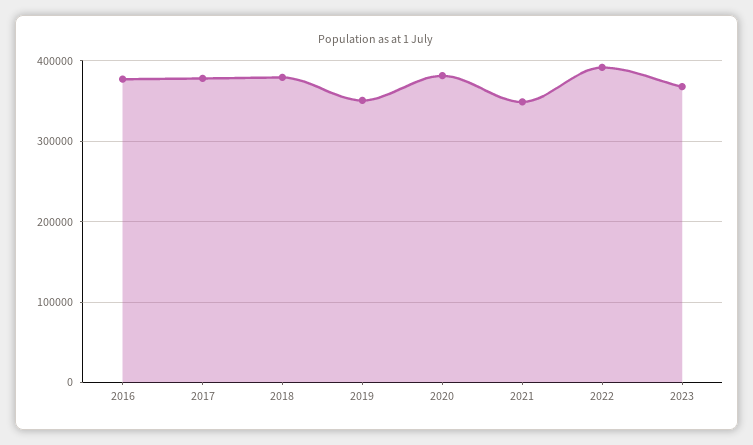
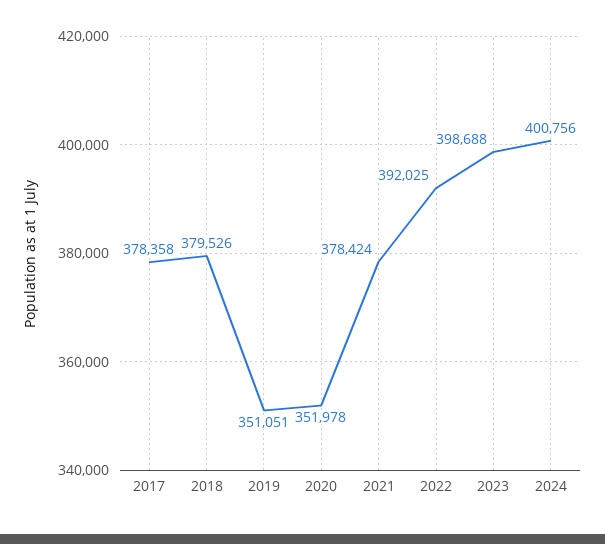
2016: 380000 -> none
2020: 380000 -> 351978
2021: 350000 -> 378424
2023: 370000 -> 398688
2024: none -> 400756

